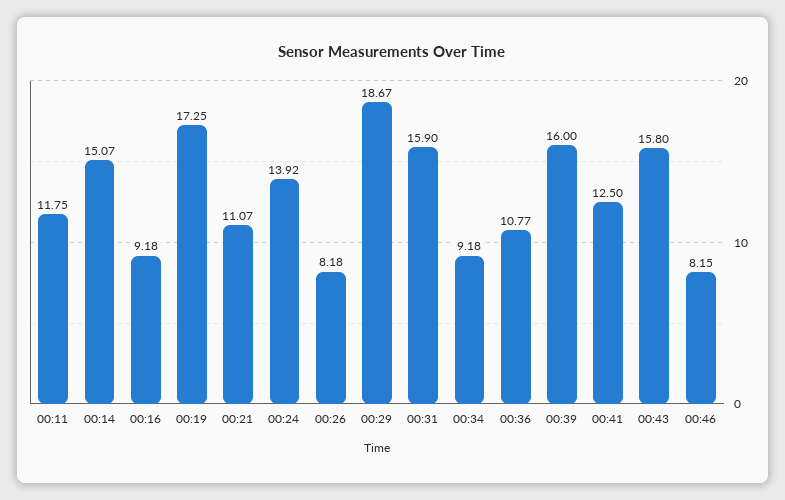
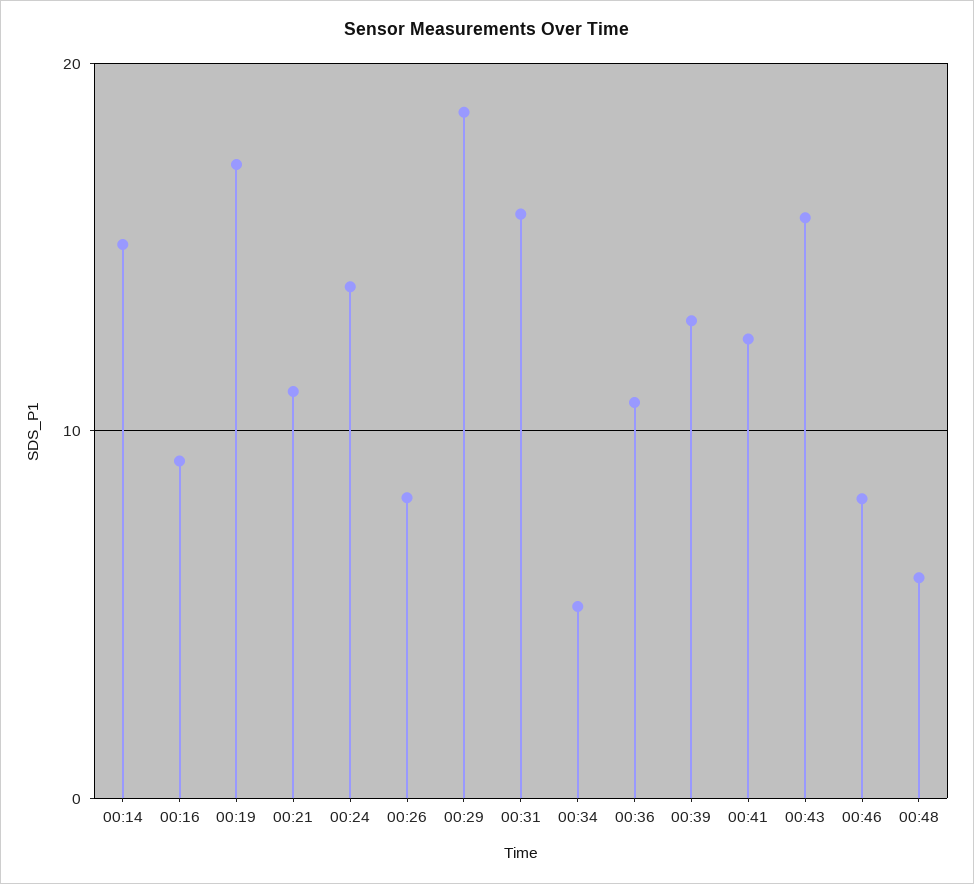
00:11: 11.75 -> none
00:34: 9.18 -> 5
00:39: 16 -> 13
00:48: none -> 6

